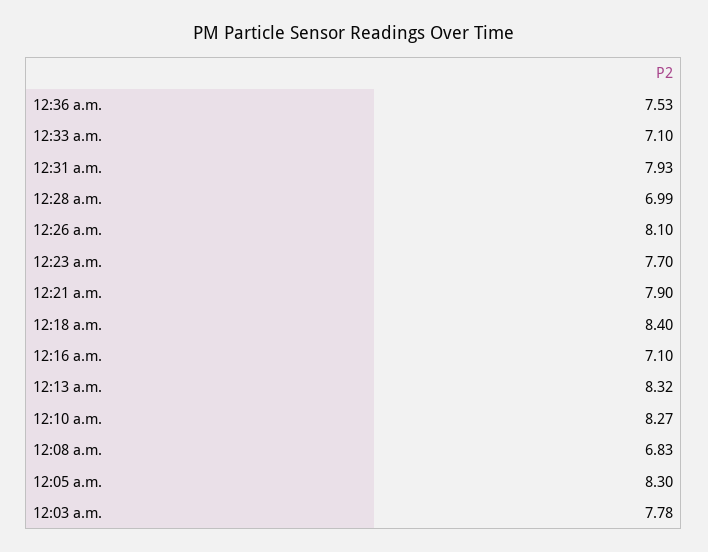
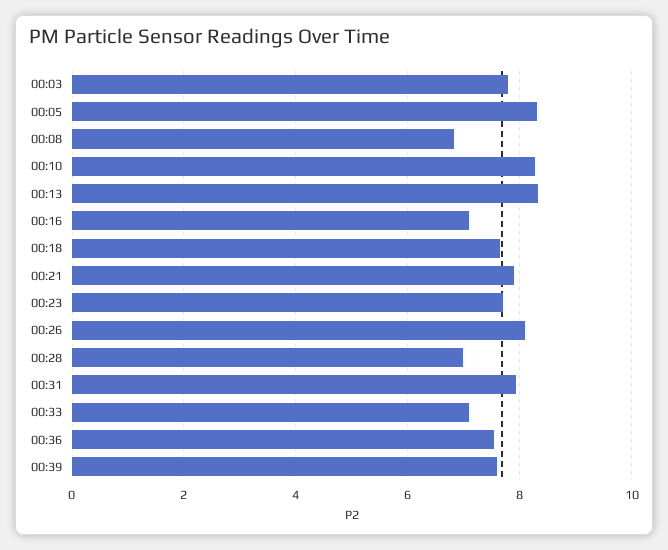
12:18 a.m.: 8.4 -> 7.6
00:39: none -> 7.6

